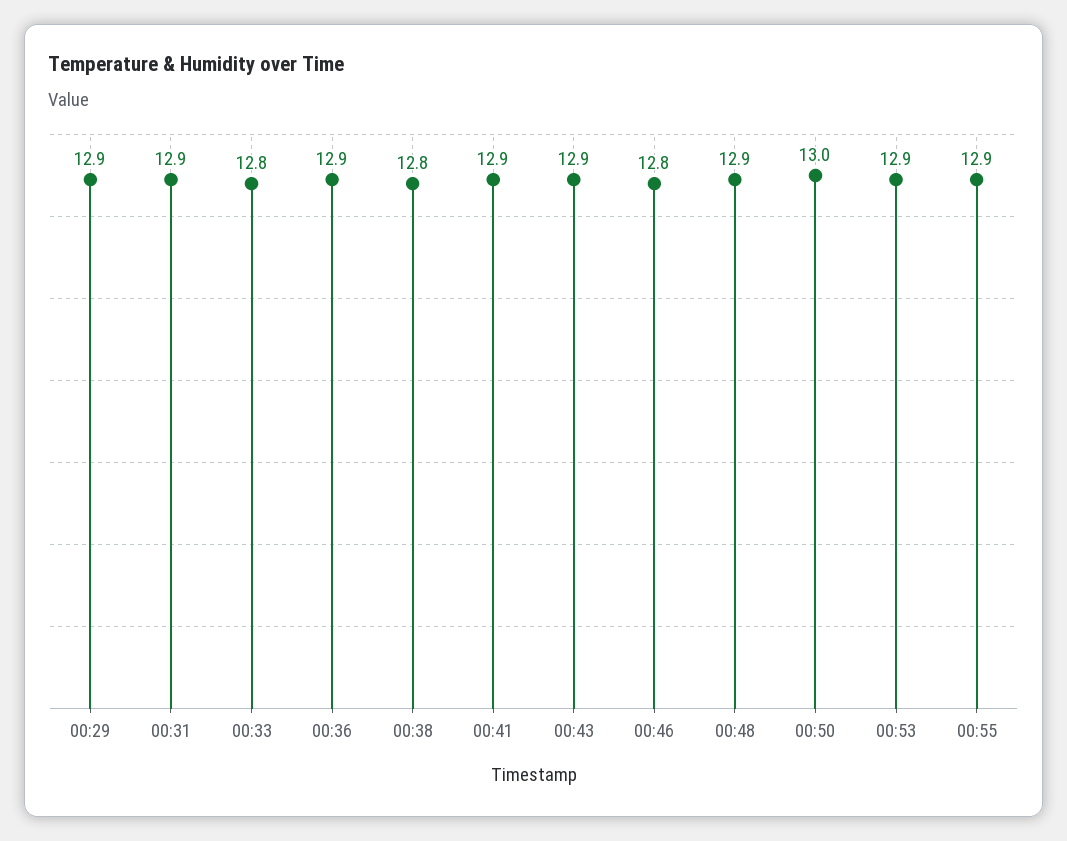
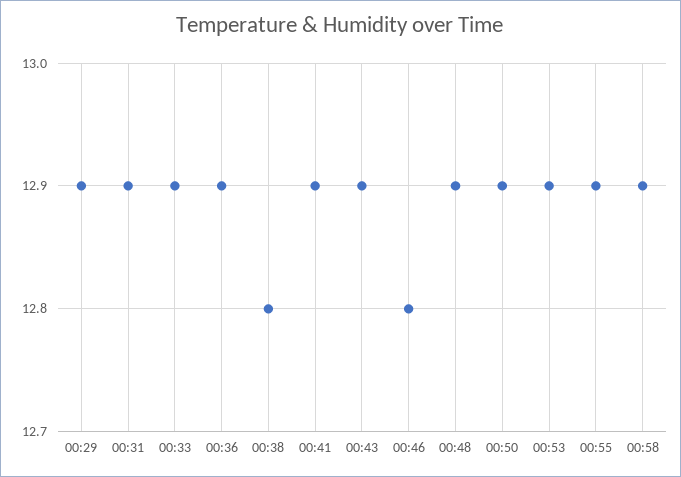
00:33: 12.8 -> 12.9
00:50: 13 -> 12.9
00:58: none -> 12.9

